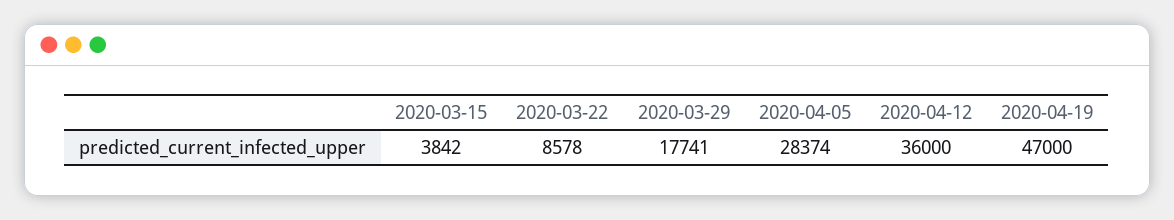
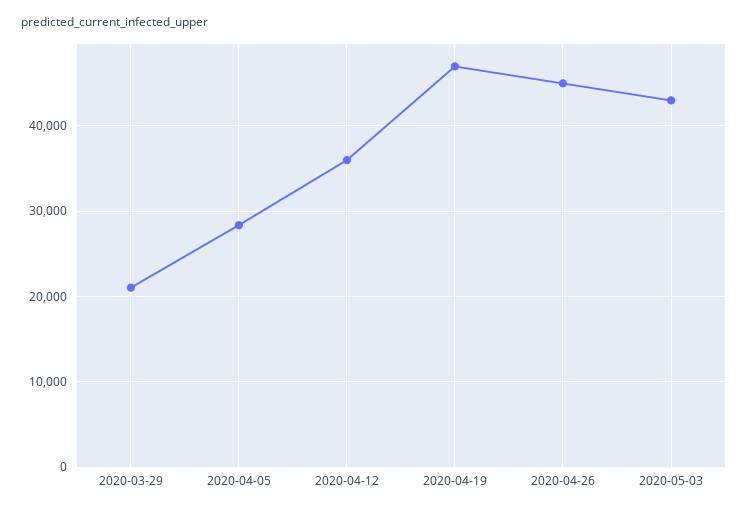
2020-03-15: 3842 -> none
2020-03-22: 8578 -> none
2020-03-29: 17741 -> 21000
2020-04-26: none -> 45000
2020-05-03: none -> 43000

